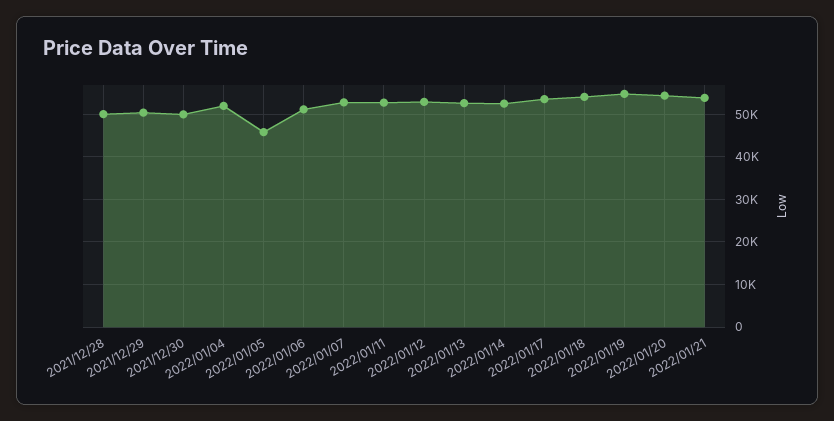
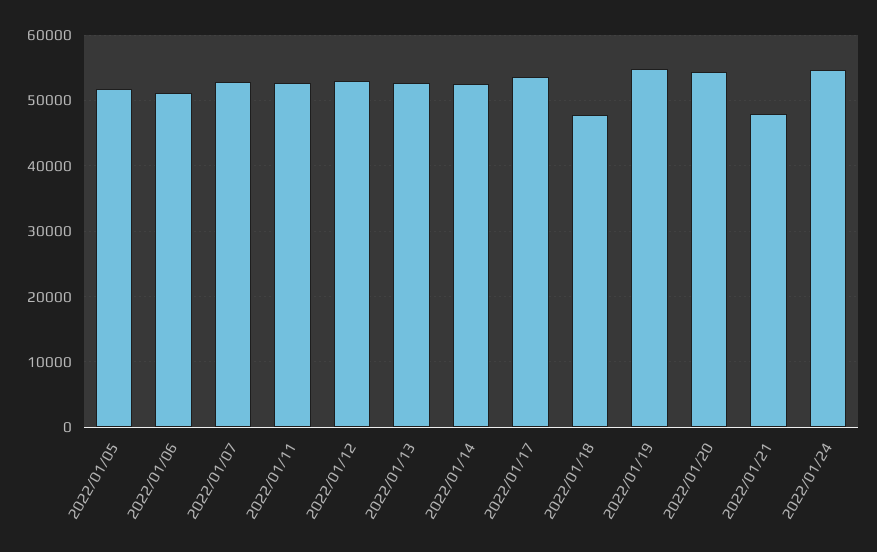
2021/12/28: 50000 -> none
2021/12/29: 50000 -> none
2021/12/30: 50000 -> none
2022/01/04: 52000 -> none
2022/01/05: 46000 -> 52000
2022/01/18: 54000 -> 48000
2022/01/21: 54000 -> 48000
2022/01/24: none -> 55000

